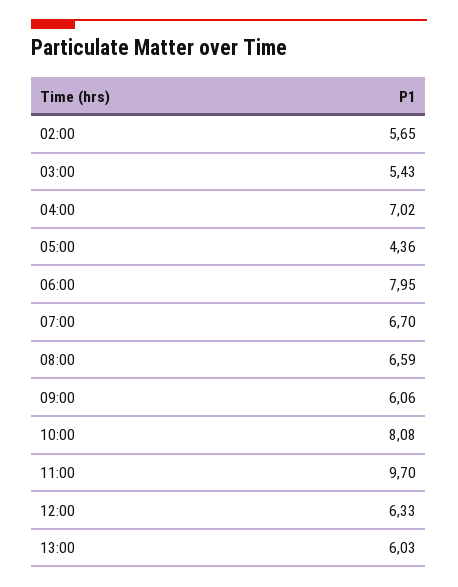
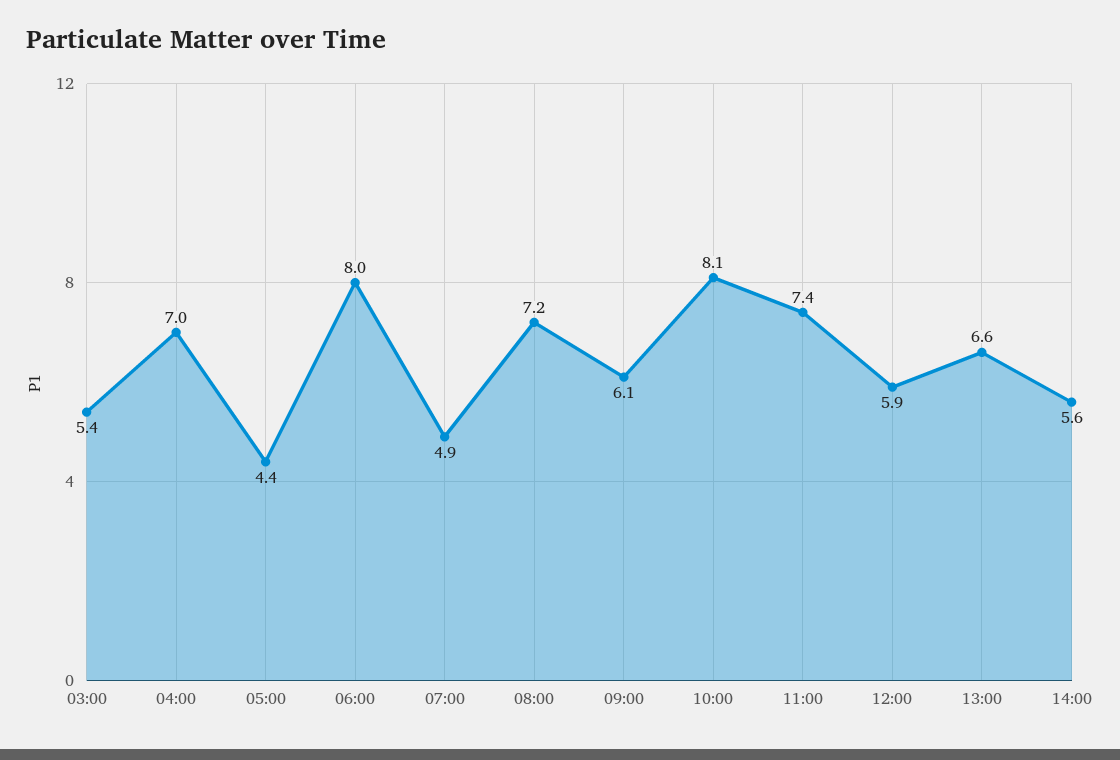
02:00: 5.65 -> none
07:00: 6.7 -> 4.9
08:00: 6.59 -> 7.2
11:00: 9.7 -> 7.4
12:00: 6.33 -> 5.9
13:00: 6.03 -> 6.6
14:00: none -> 5.6

